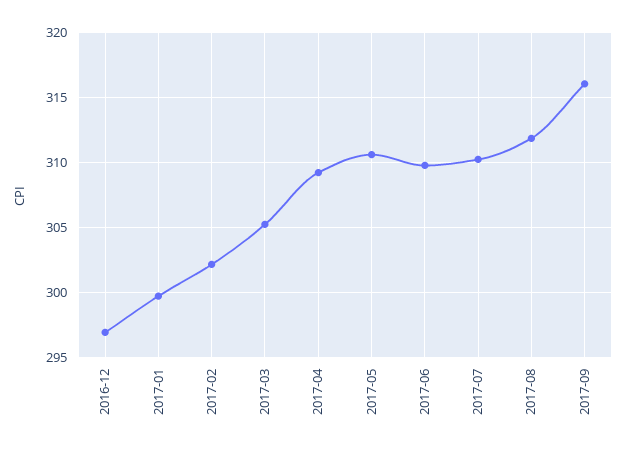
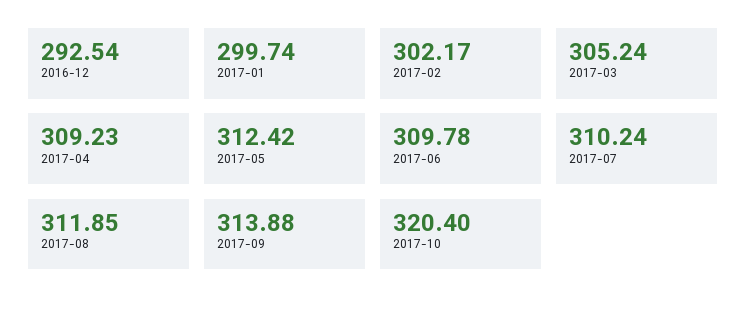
2016-12: 297 -> 292.54
2017-05: 310.5 -> 312.42
2017-09: 316 -> 313.88
2017-10: none -> 320.4

